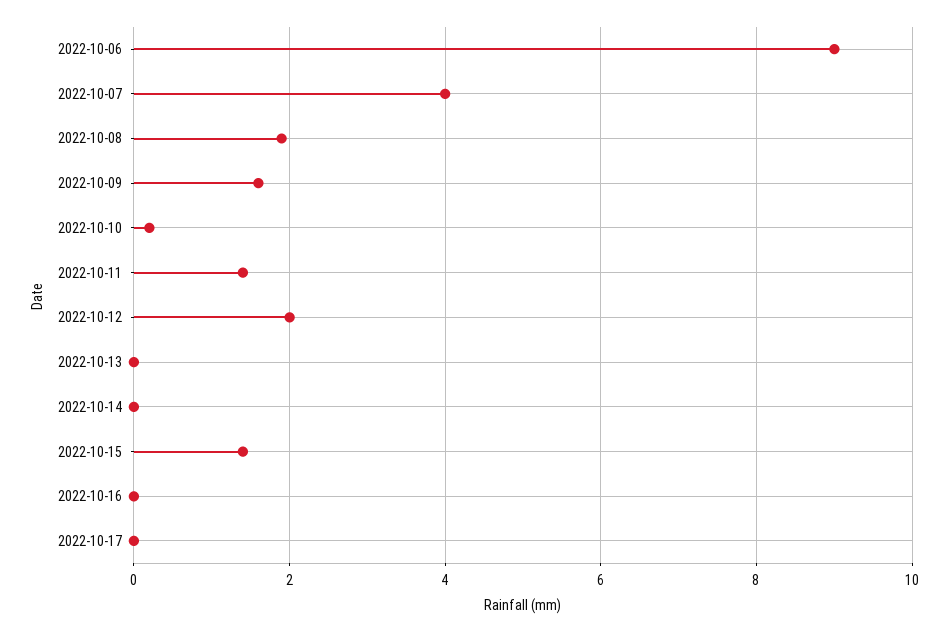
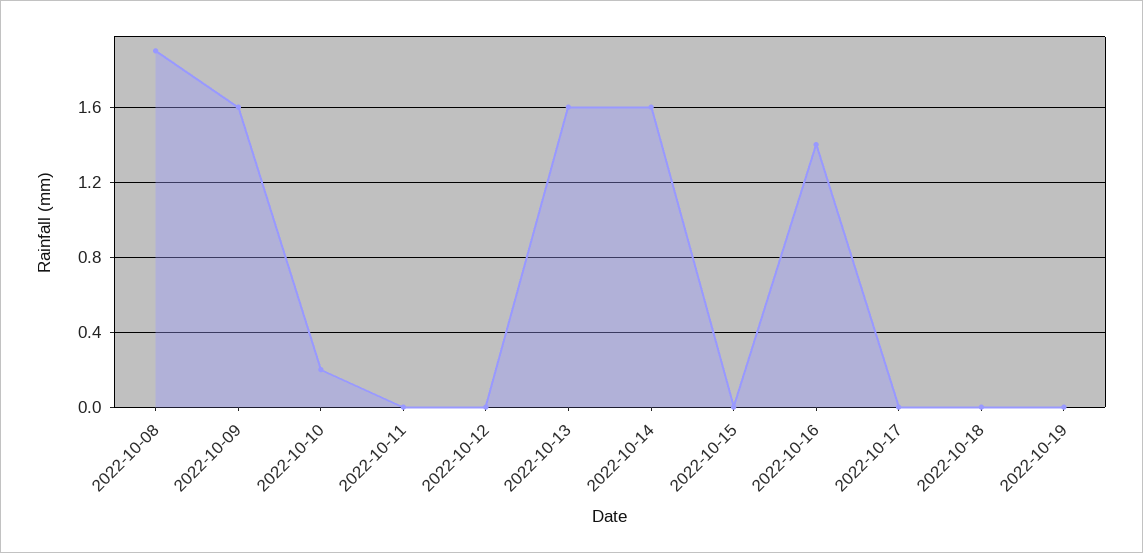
2022-10-06: 9 -> none
2022-10-07: 4 -> none
2022-10-11: 1.5 -> 0
2022-10-12: 2 -> 0
2022-10-13: 0 -> 1.6
2022-10-14: 0 -> 1.6
2022-10-15: 1.5 -> 0
2022-10-16: 0 -> 1.4
2022-10-18: none -> 0
2022-10-19: none -> 0

